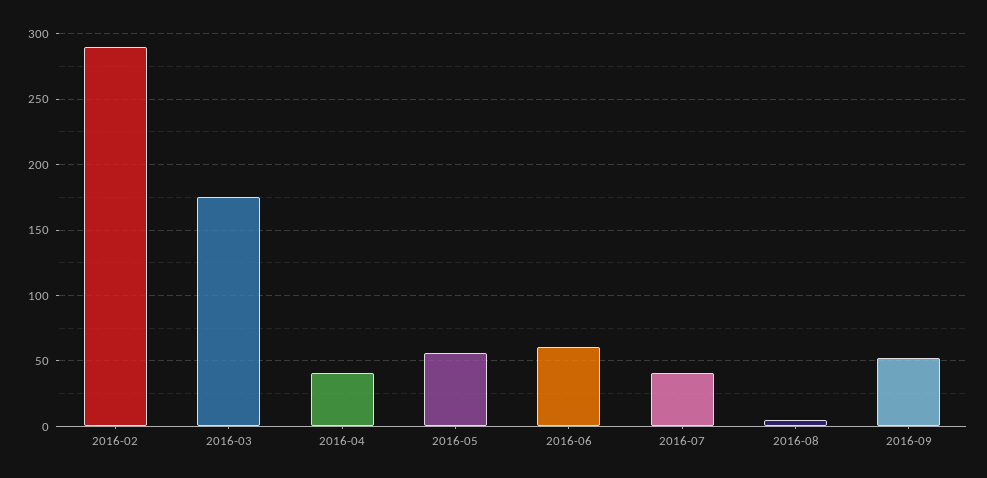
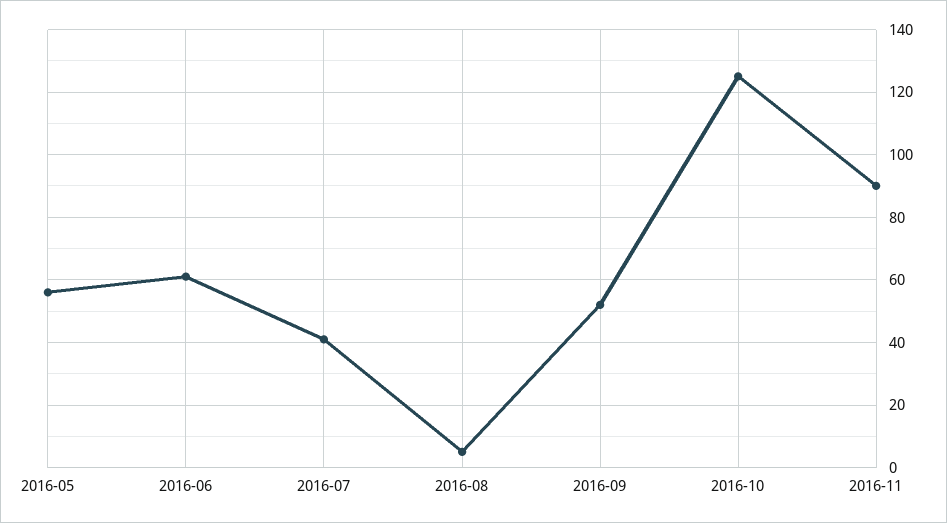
2016-02: 290 -> none
2016-03: 175 -> none
2016-04: 40 -> none
2016-10: none -> 125
2016-11: none -> 90

